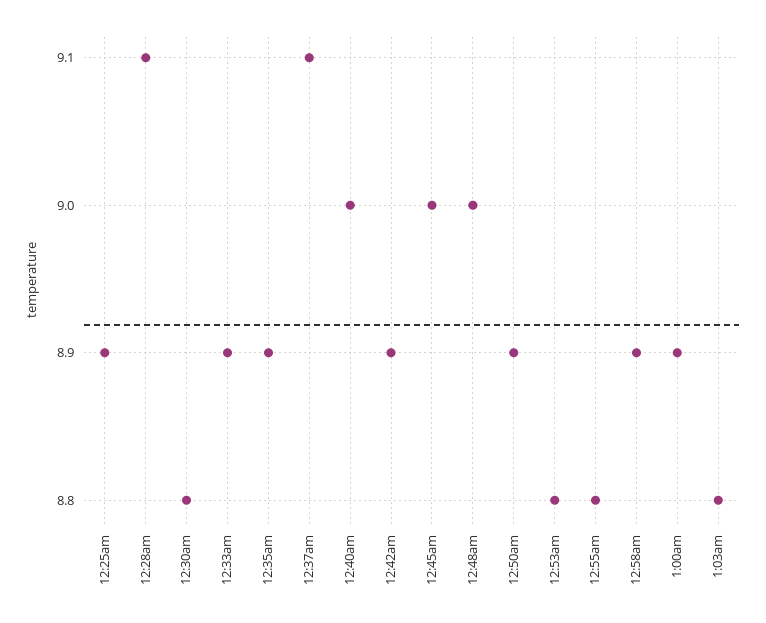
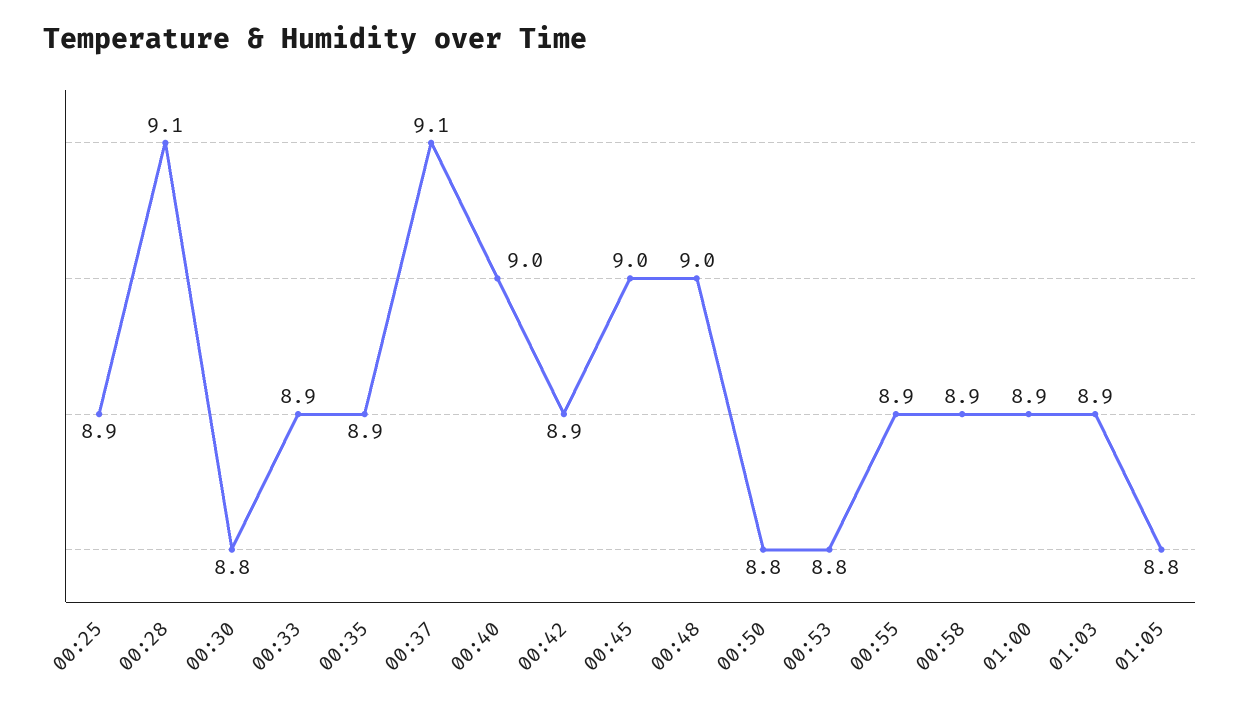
12:50am: 8.9 -> 8.8
12:55am: 8.8 -> 8.9
1:03am: 8.8 -> 8.9
01:05: none -> 8.8

